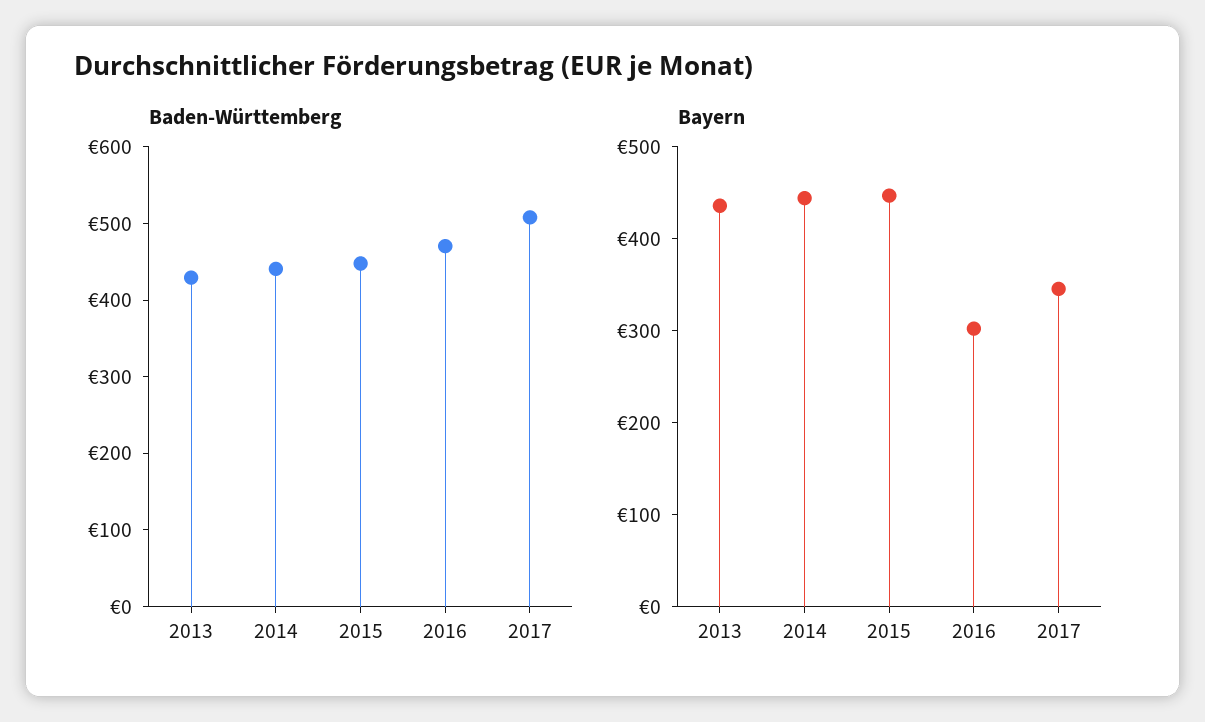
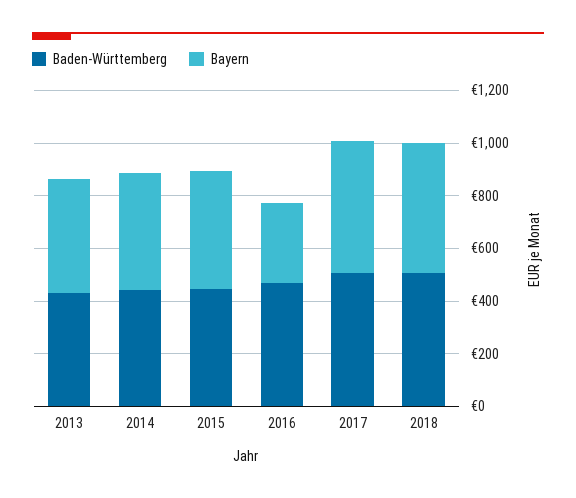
Bayern, 2017: 340 -> 500
Baden-Württemberg, 2018: none -> 500
Bayern, 2018: none -> 500

